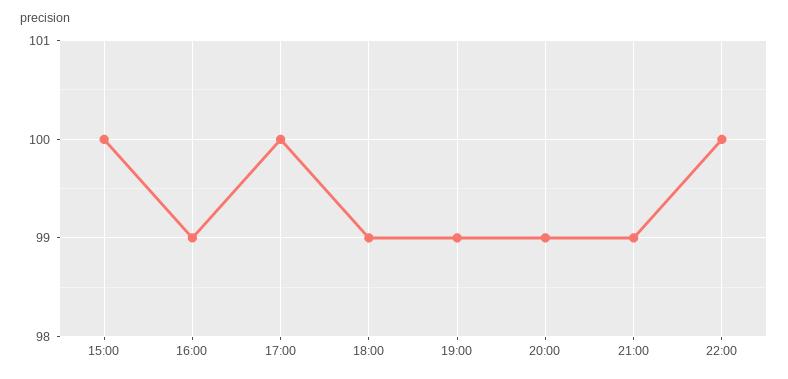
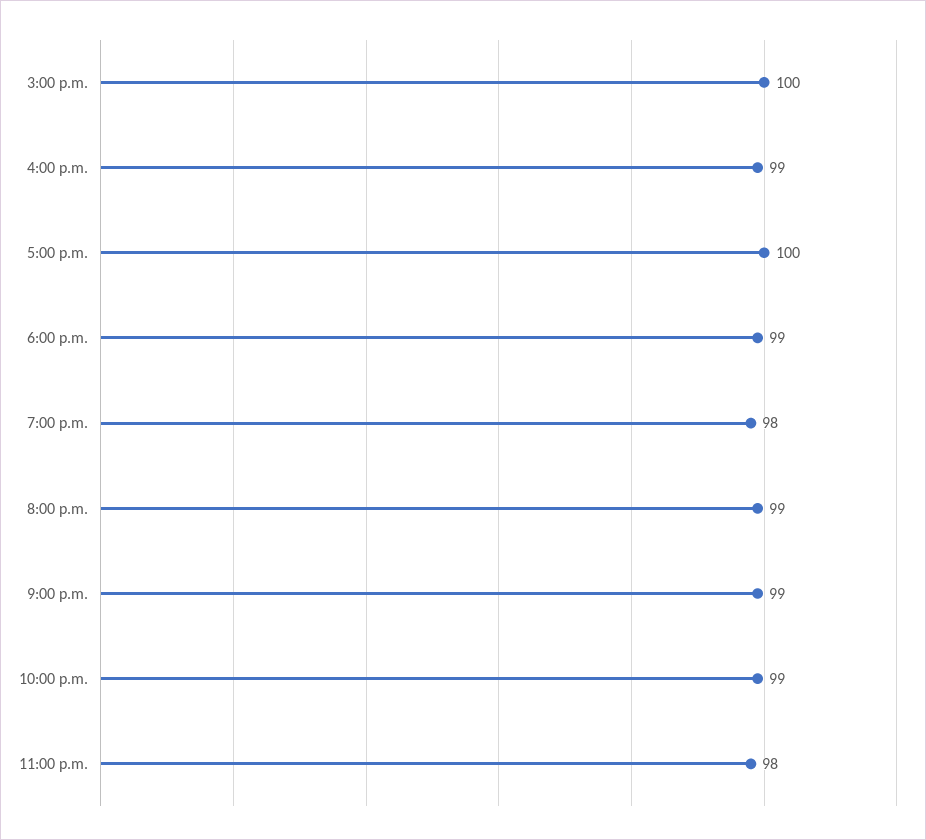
19:00: 99 -> 98
22:00: 100 -> 99
11:00 p.m.: none -> 98

